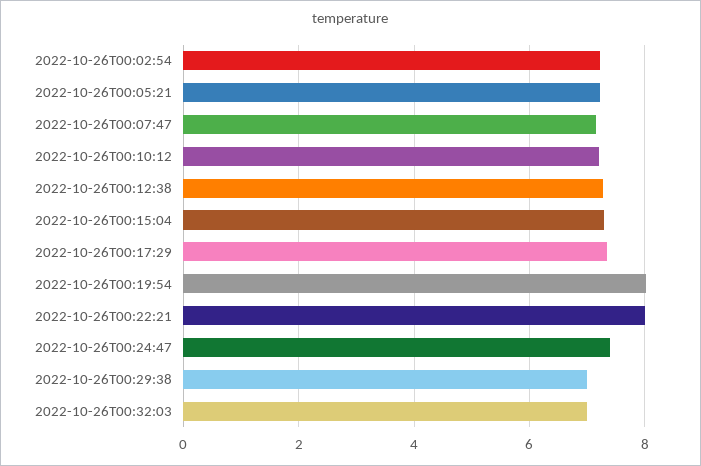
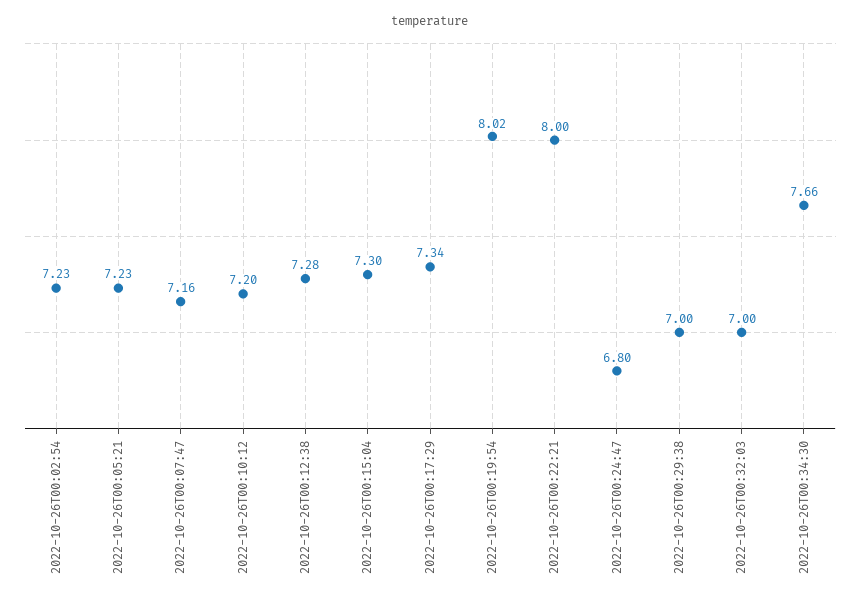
2022-10-26T00:24:47: 7.4 -> 6.8
2022-10-26T00:34:30: none -> 7.66

